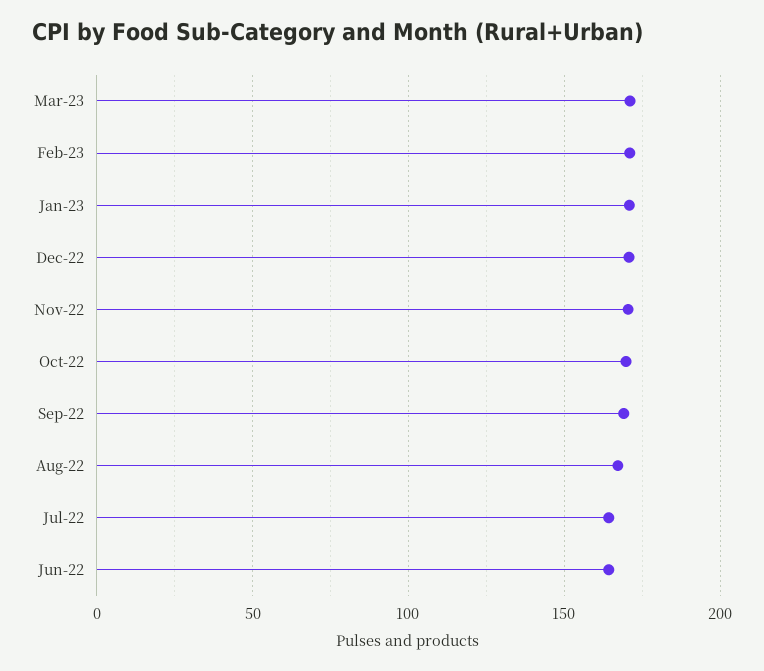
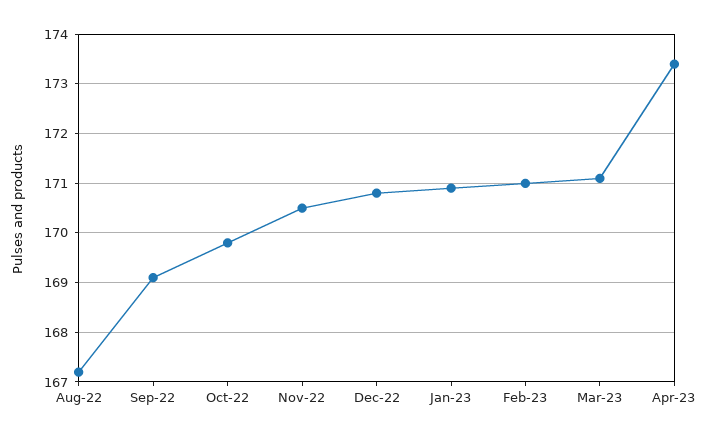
Jul-22: 165 -> none
Jun-22: 165 -> none
Apr-23: none -> 173.5

